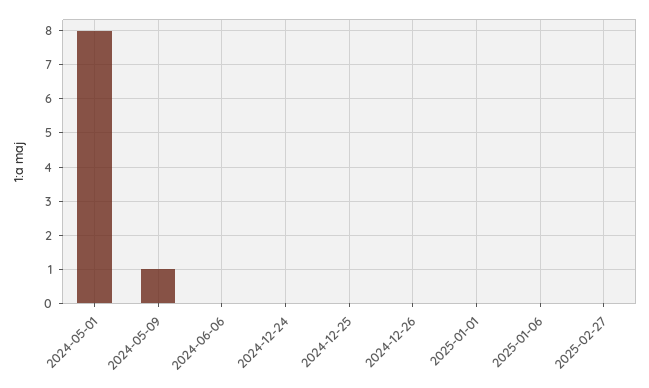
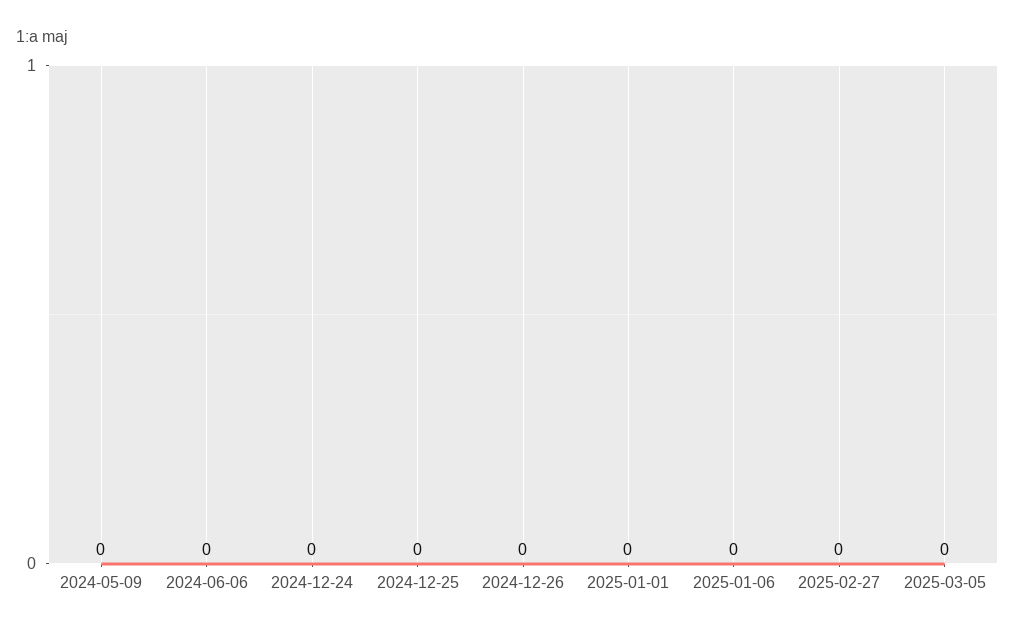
2024-05-01: 8 -> none
2024-05-09: 1 -> 0
2025-03-05: none -> 0

